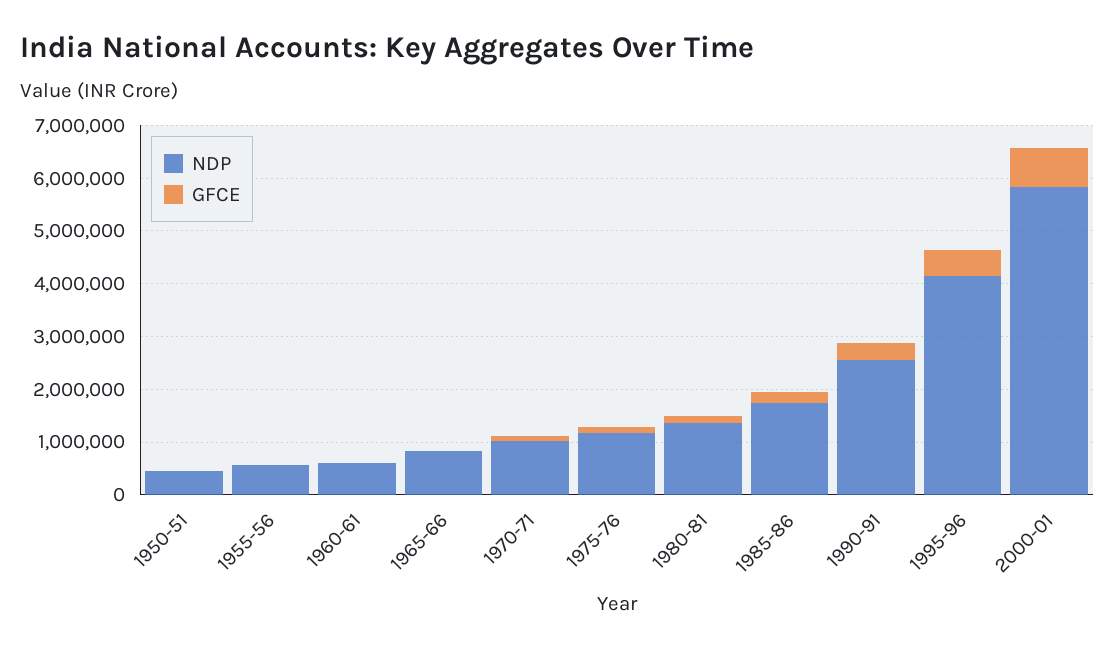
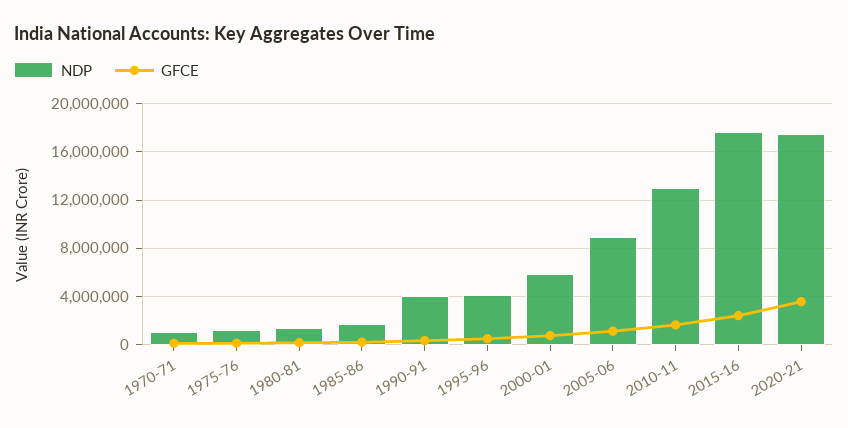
NDP, 1950-51: 400000 -> none
GFCE, 1950-51: 0 -> none
NDP, 1955-56: 600000 -> none
GFCE, 1955-56: 0 -> none
NDP, 1960-61: 600000 -> none
GFCE, 1960-61: 0 -> none
NDP, 1965-66: 800000 -> none
GFCE, 1965-66: 0 -> none
NDP, 1990-91: 2600000 -> 4000000
NDP, 2005-06: none -> 9000000
GFCE, 2005-06: none -> 1000000
NDP, 2010-11: none -> 13000000
GFCE, 2010-11: none -> 1500000
NDP, 2015-16: none -> 17500000
GFCE, 2015-16: none -> 2500000
NDP, 2020-21: none -> 17500000
GFCE, 2020-21: none -> 3500000

